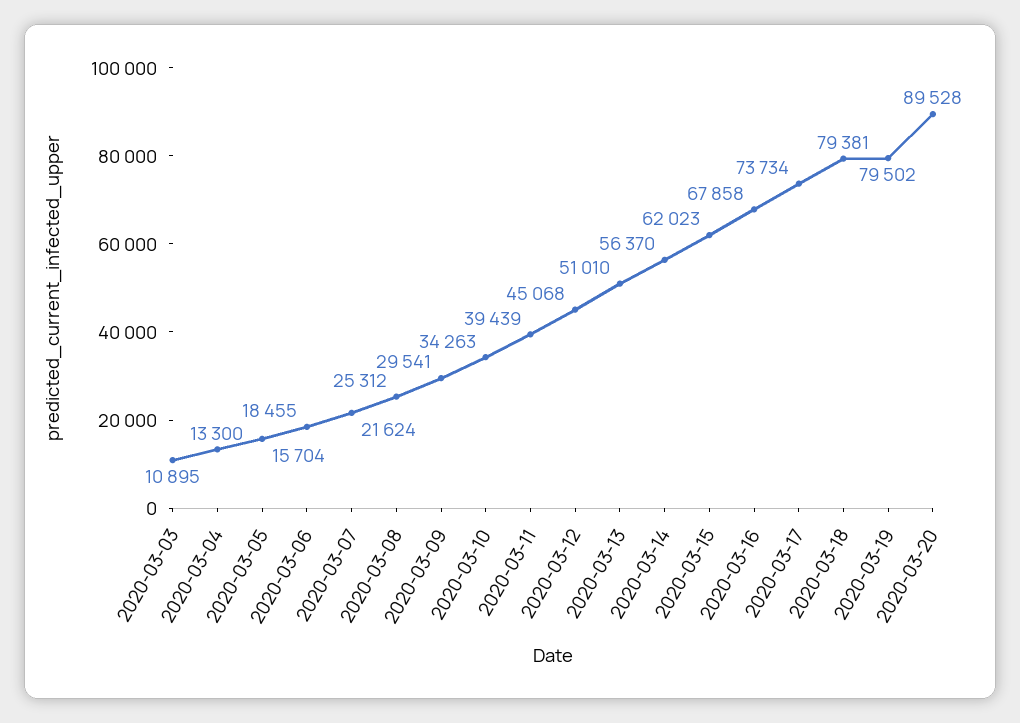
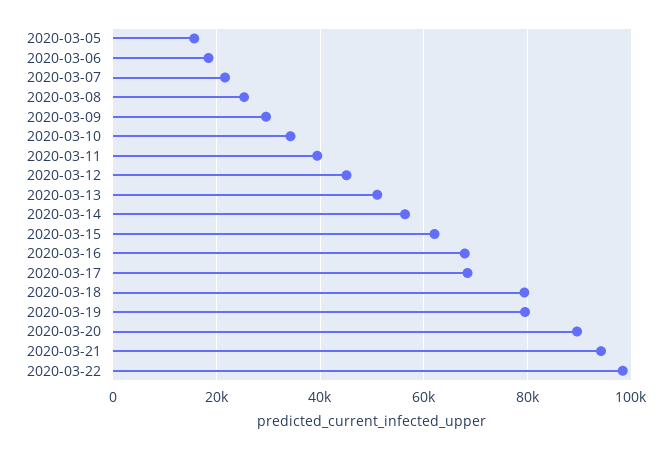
2020-03-03: 10895 -> none
2020-03-04: 13300 -> none
2020-03-17: 73734 -> 68000
2020-03-21: none -> 94000
2020-03-22: none -> 98000

